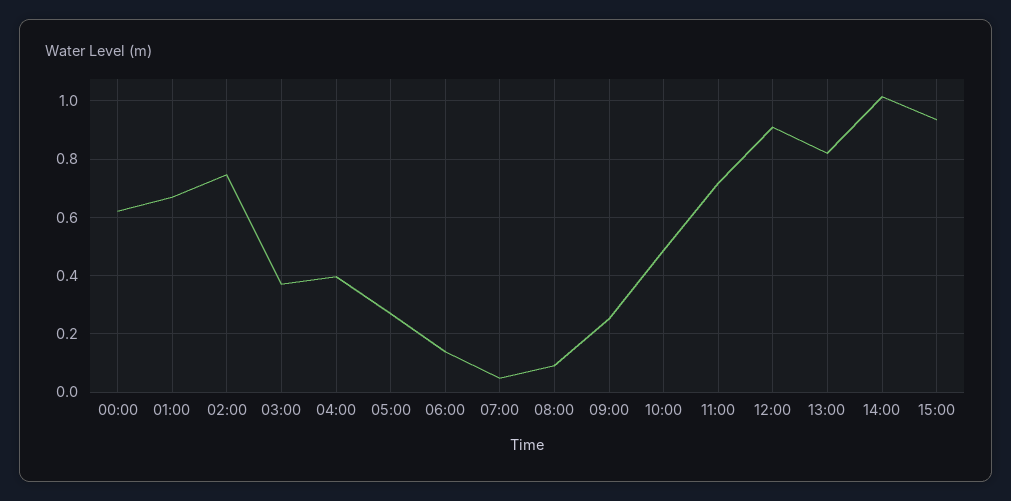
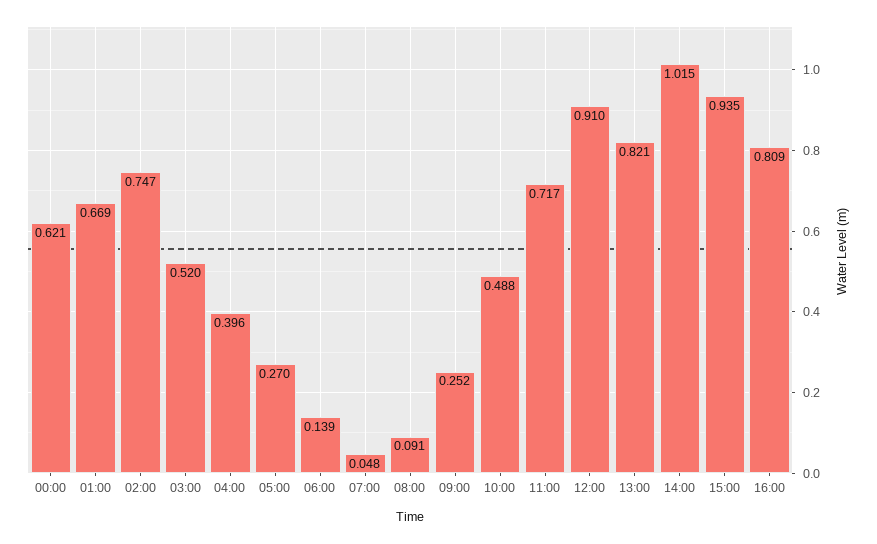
03:00: 0.375 -> 0.52
16:00: none -> 0.809

